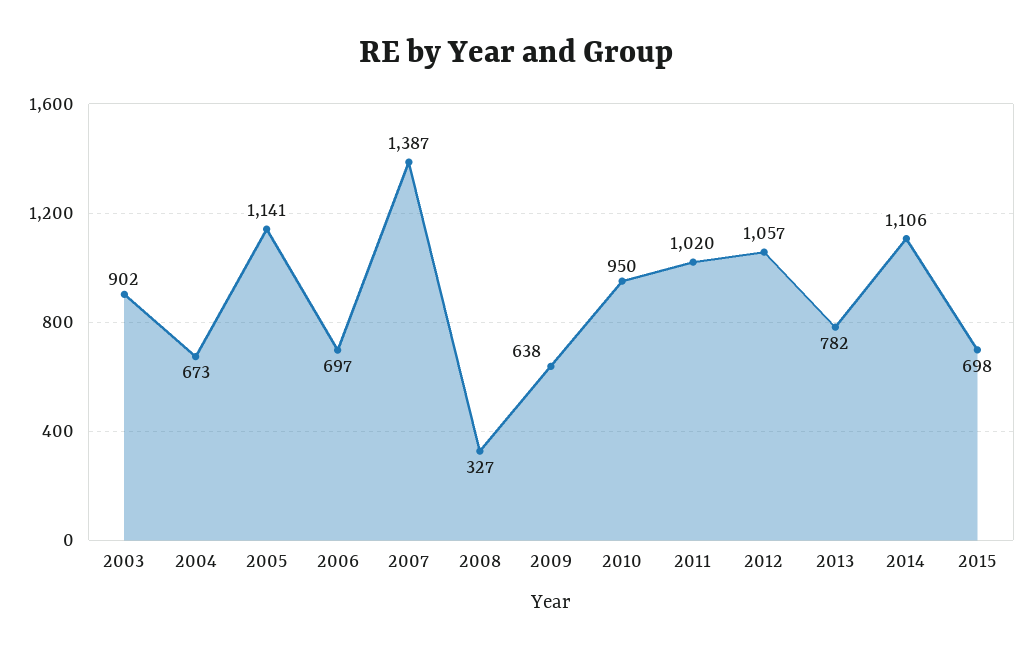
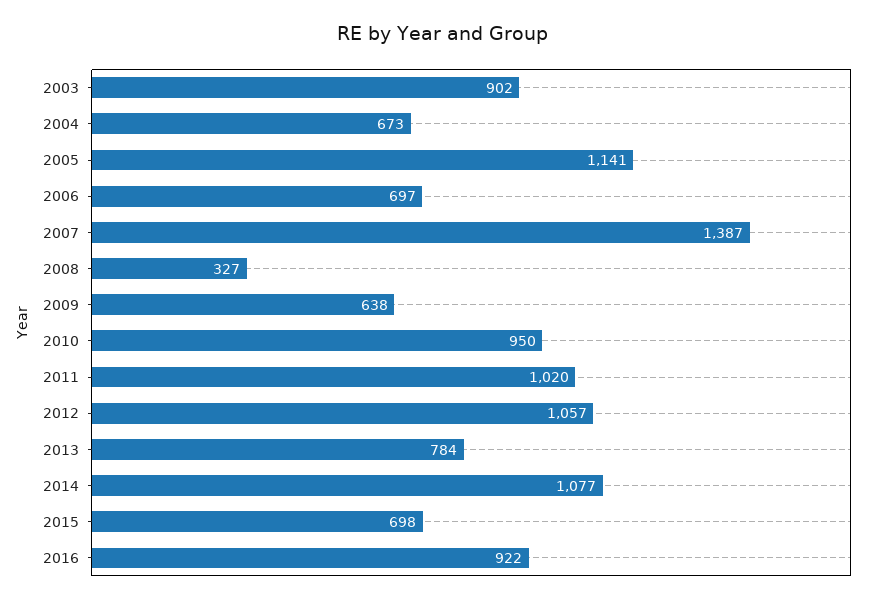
2013: 782 -> 784
2014: 1106 -> 1077
2016: none -> 922

